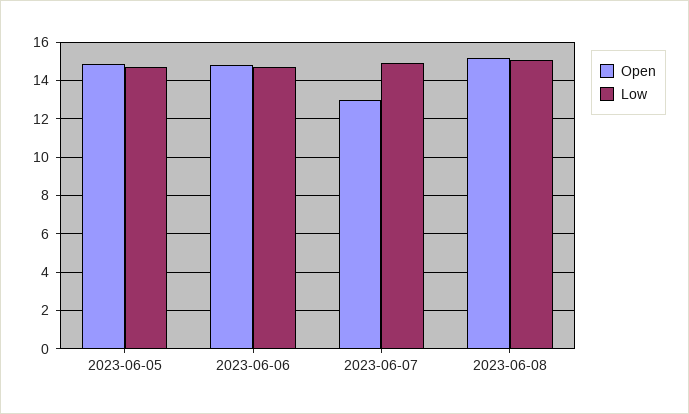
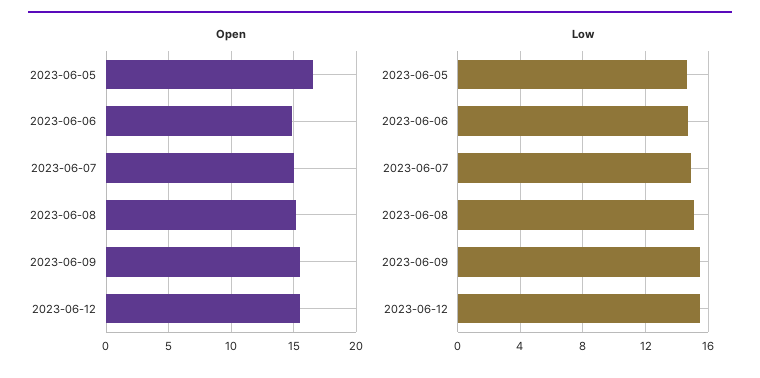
Open, 2023-06-05: 15 -> 16.5
Open, 2023-06-07: 13 -> 15
Open, 2023-06-09: none -> 15.5
Open, 2023-06-12: none -> 15.5
Low, 2023-06-09: none -> 15.5
Low, 2023-06-12: none -> 15.5

